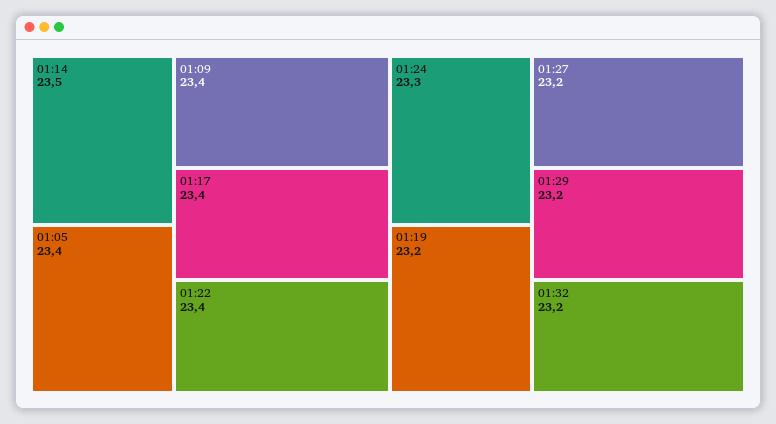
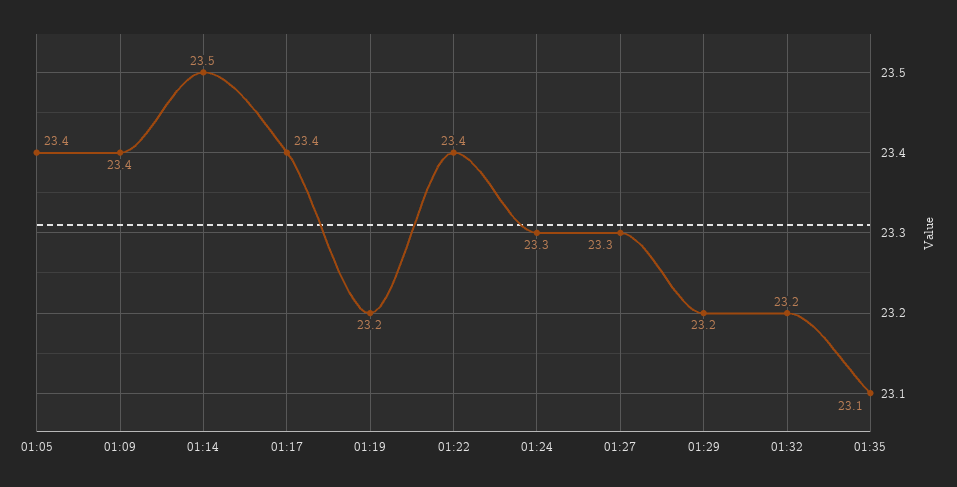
01:27: 23.2 -> 23.3
01:35: none -> 23.1

